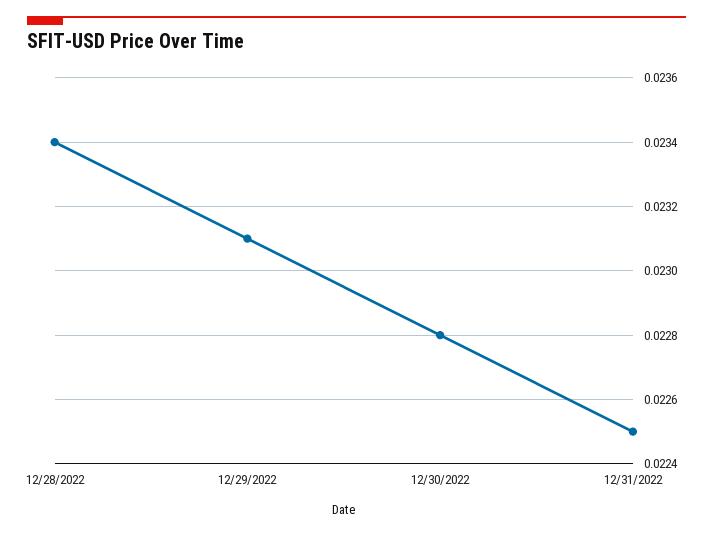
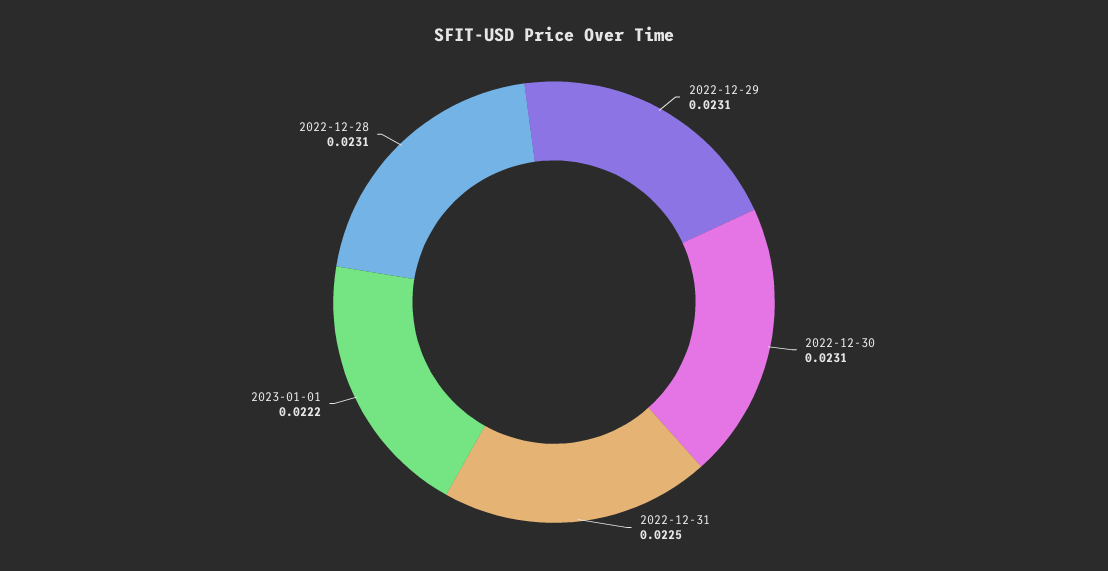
12/28/2022: 0.0234 -> 0.0231
12/30/2022: 0.0228 -> 0.0231
2023-01-01: none -> 0.0222

